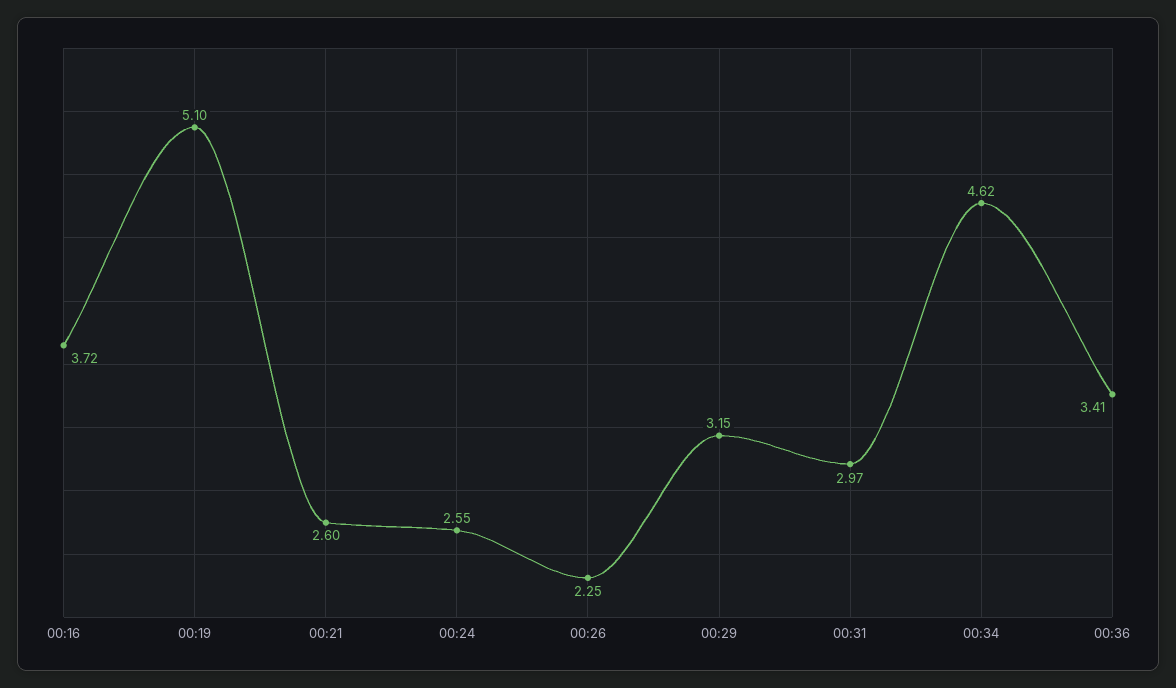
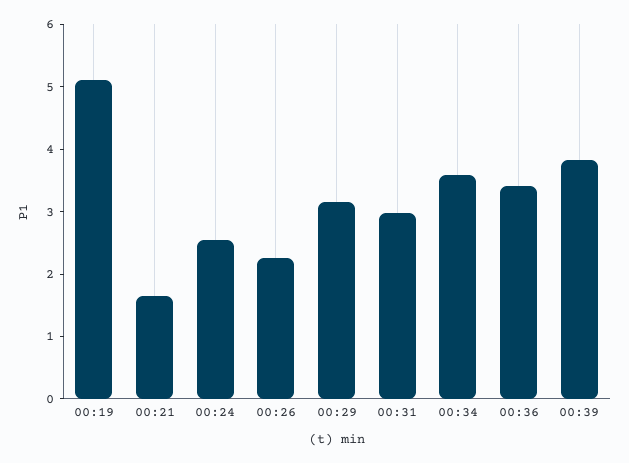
00:16: 3.72 -> none
00:21: 2.6 -> 1.6
00:34: 4.62 -> 3.6
00:39: none -> 3.8

